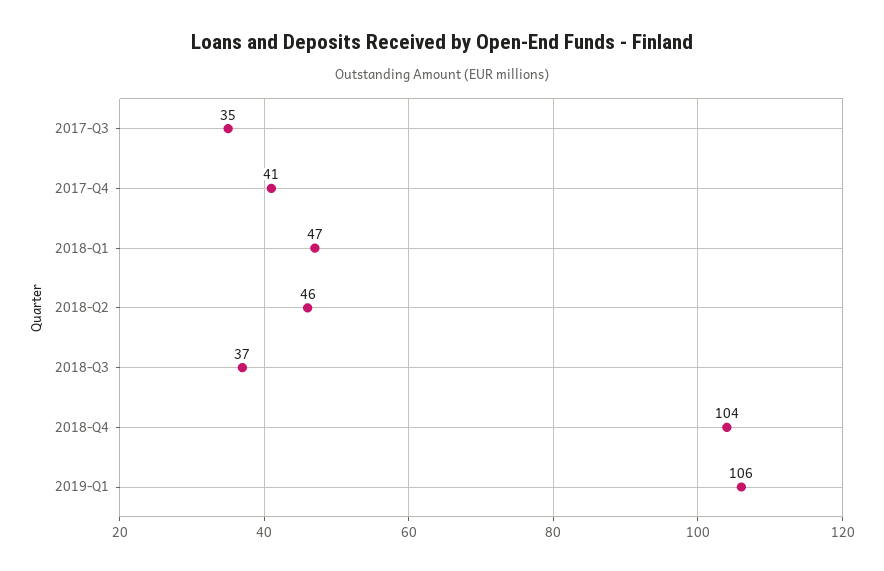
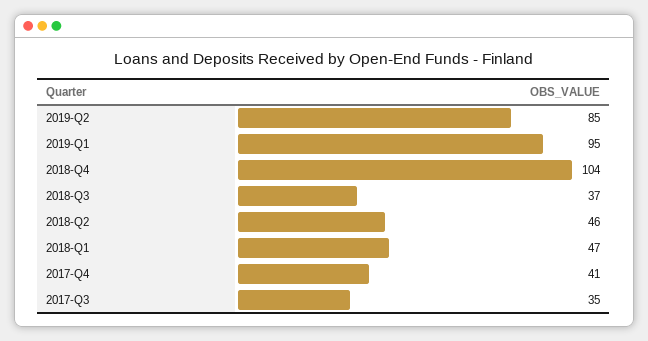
2019-Q1: 106 -> 95
2019-Q2: none -> 85

